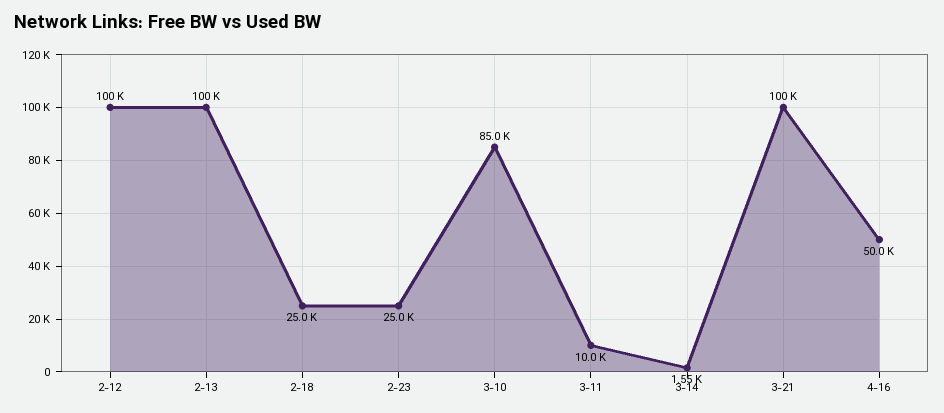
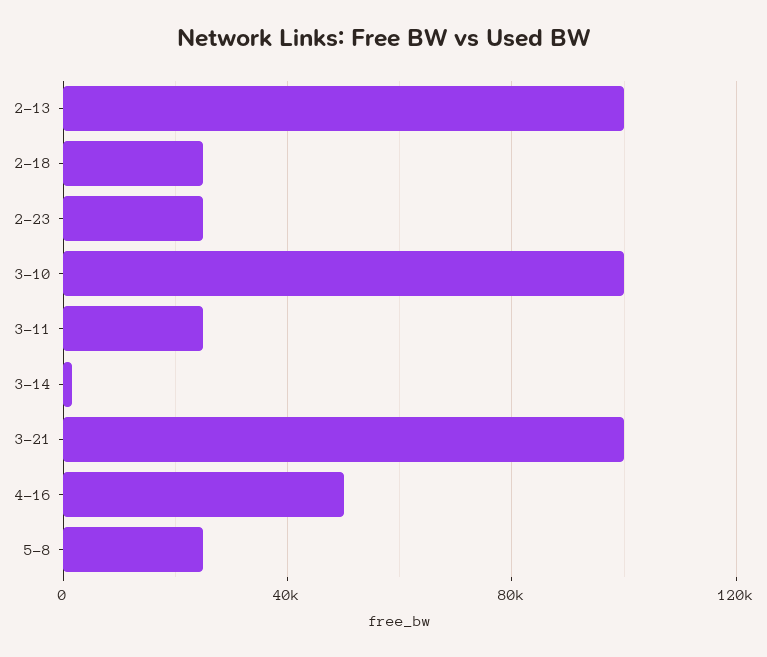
2-12: 100000 -> none
3-10: 85000 -> 100000
3-11: 10000 -> 25000
5-8: none -> 25000

